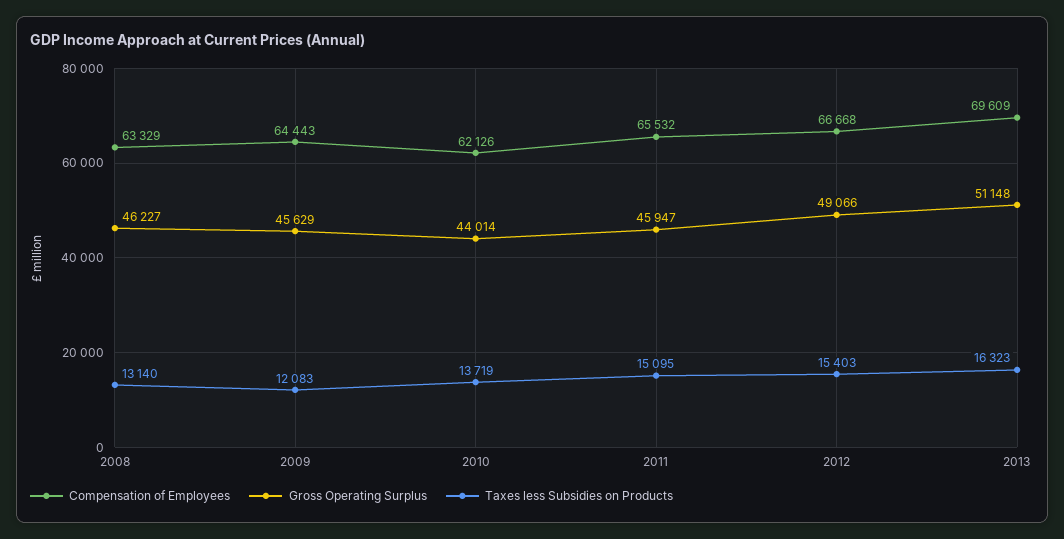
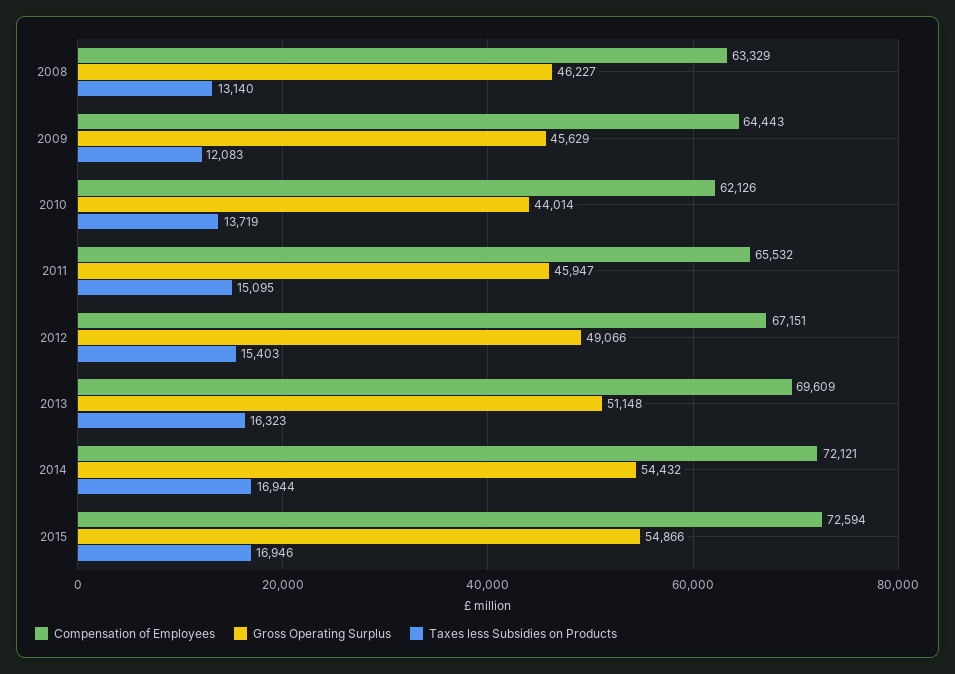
Compensation of Employees, 2012: 66668 -> 67151
Compensation of Employees, 2014: none -> 72121
Gross Operating Surplus, 2014: none -> 54432
Taxes less Subsidies on Products, 2014: none -> 16944
Compensation of Employees, 2015: none -> 72594
Gross Operating Surplus, 2015: none -> 54866
Taxes less Subsidies on Products, 2015: none -> 16946

